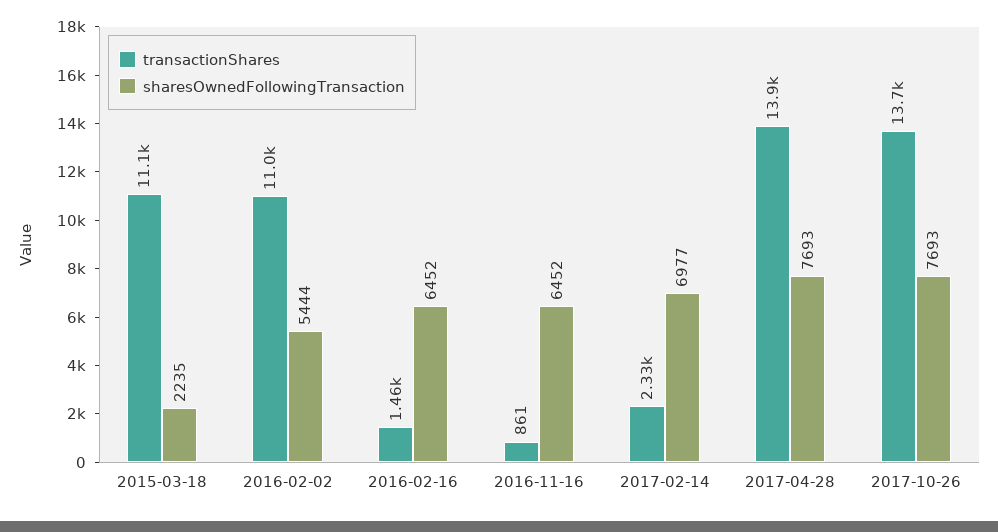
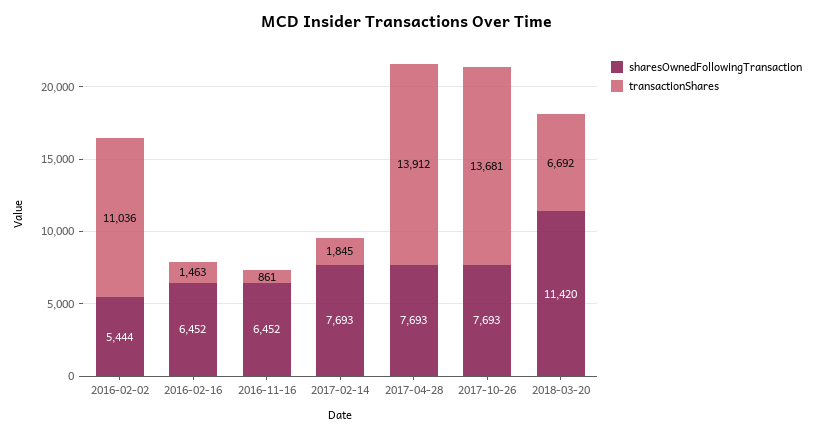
transactionShares, 2015-03-18: 11100 -> none
sharesOwnedFollowingTransaction, 2015-03-18: 2235 -> none
transactionShares, 2017-02-14: 2330 -> 1845
sharesOwnedFollowingTransaction, 2017-02-14: 6977 -> 7693
sharesOwnedFollowingTransaction, 2018-03-20: none -> 11420
transactionShares, 2018-03-20: none -> 6692

